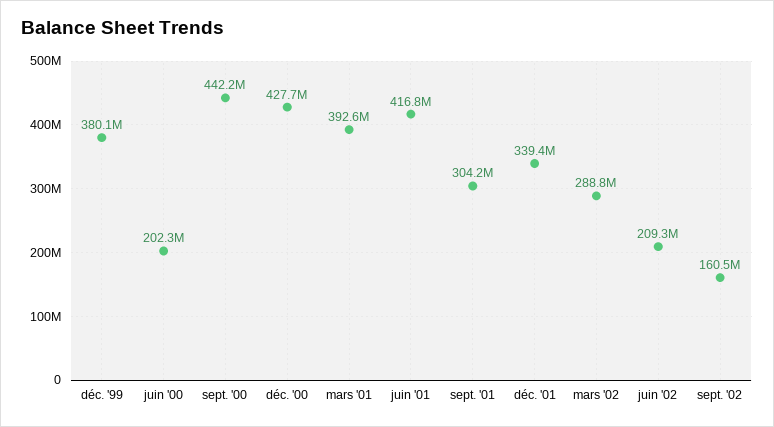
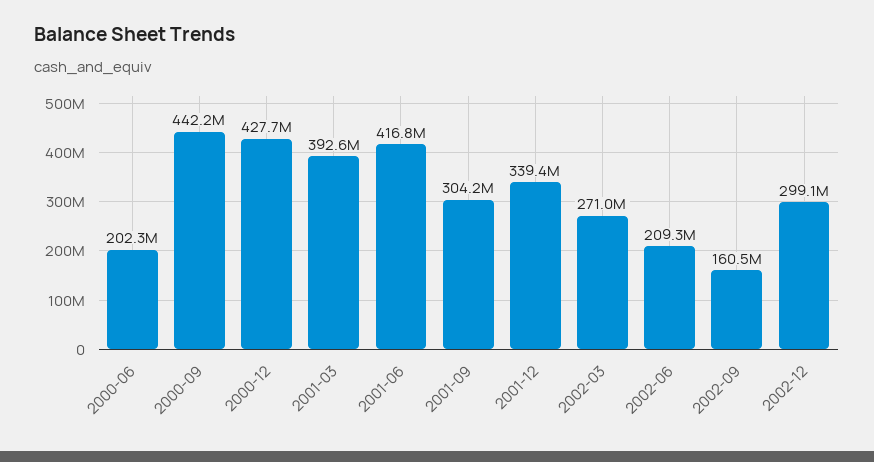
déc. '99: 380100000 -> none
mars '02: 288800000 -> 271000000
2002-12: none -> 299100000

